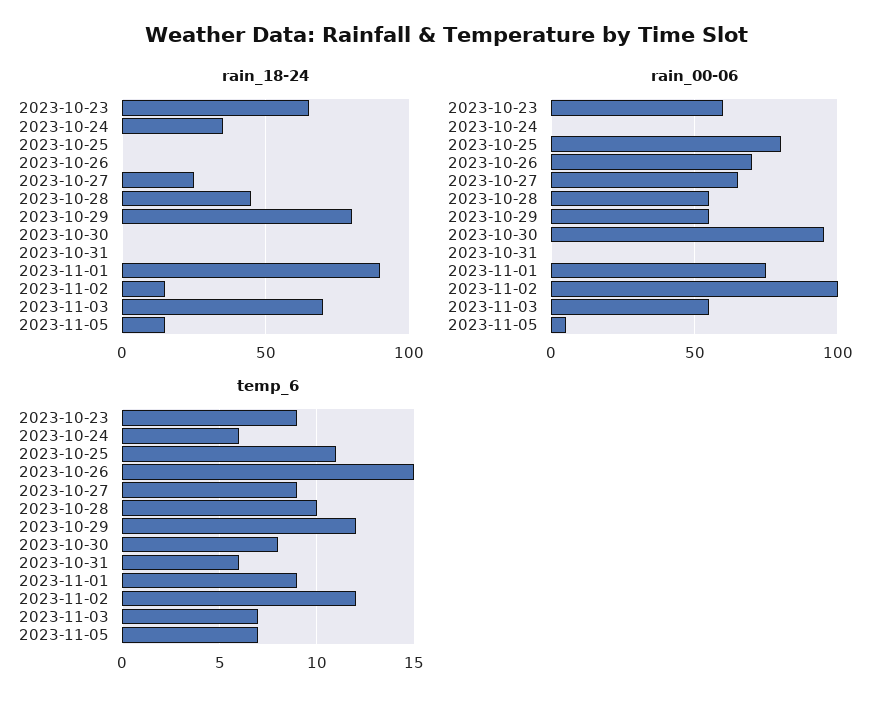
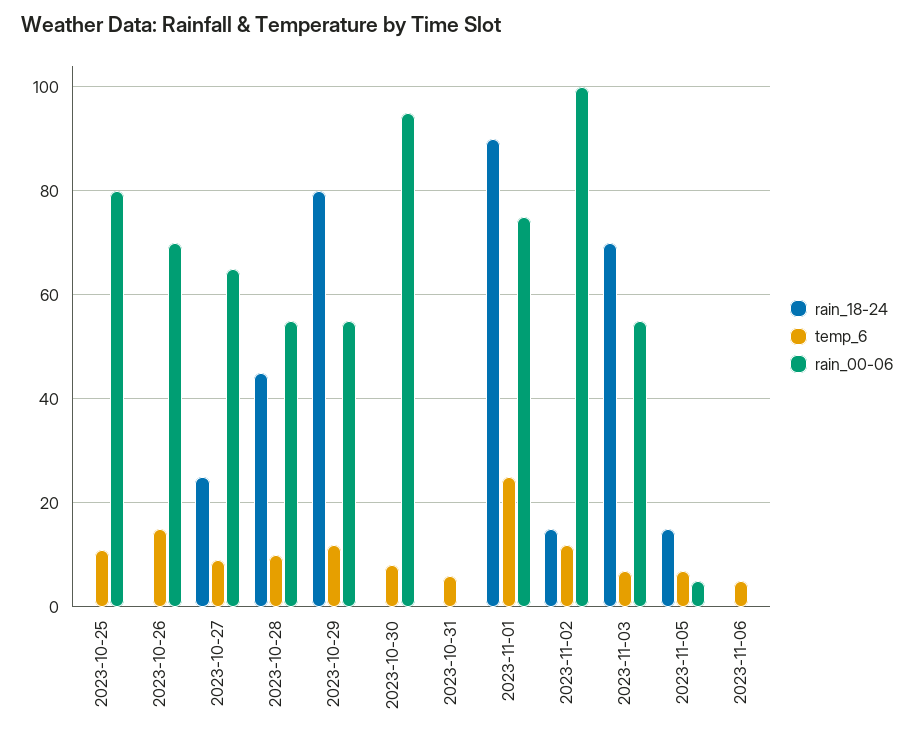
rain_18-24, 2023-10-23: 65 -> none
rain_18-24, 2023-10-24: 35 -> none
rain_00-06, 2023-10-23: 60 -> none
rain_00-06, 2023-10-24: 0 -> none
temp_6, 2023-10-23: 9 -> none
temp_6, 2023-10-24: 6 -> none
temp_6, 2023-11-01: 9 -> 25
rain_18-24, 2023-11-06: none -> 0
temp_6, 2023-11-06: none -> 5
rain_00-06, 2023-11-06: none -> 0

